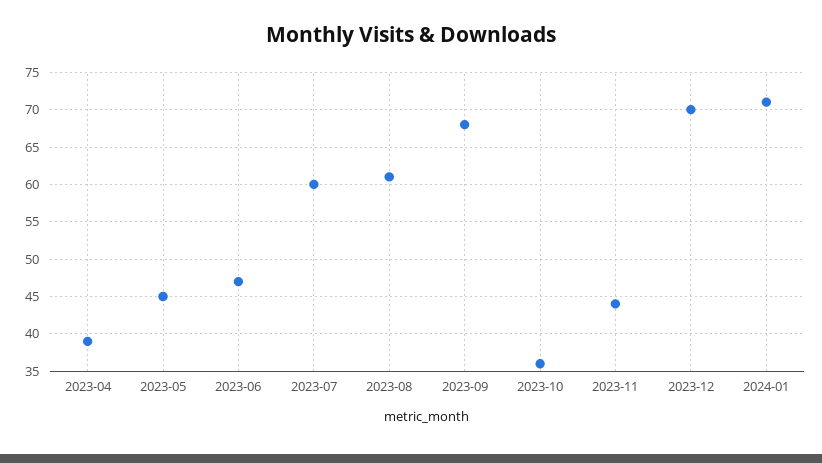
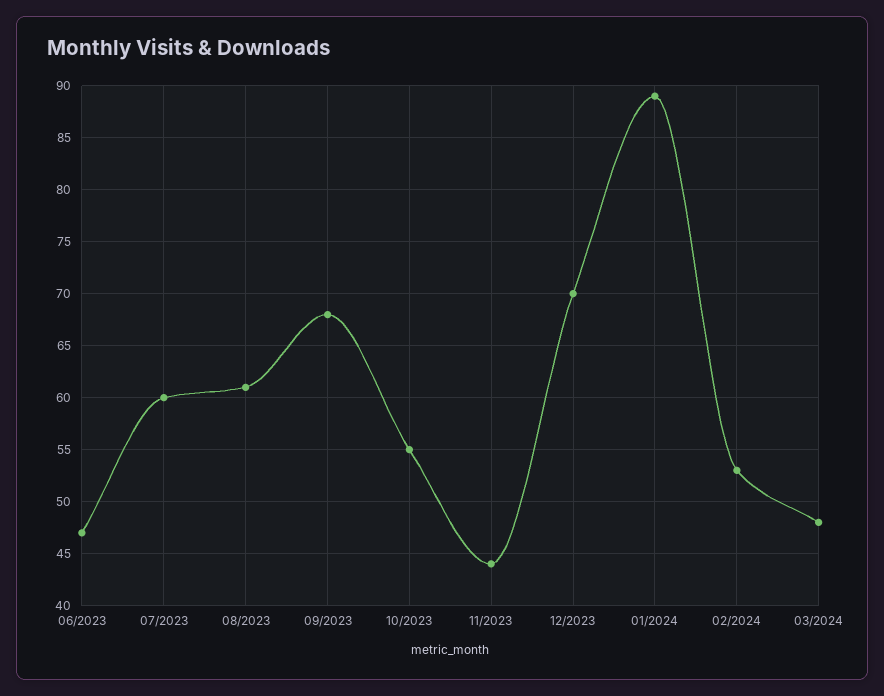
2023-04: 39 -> none
2023-05: 45 -> none
2023-10: 36 -> 55
2024-01: 71 -> 89
02/2024: none -> 53
03/2024: none -> 48

